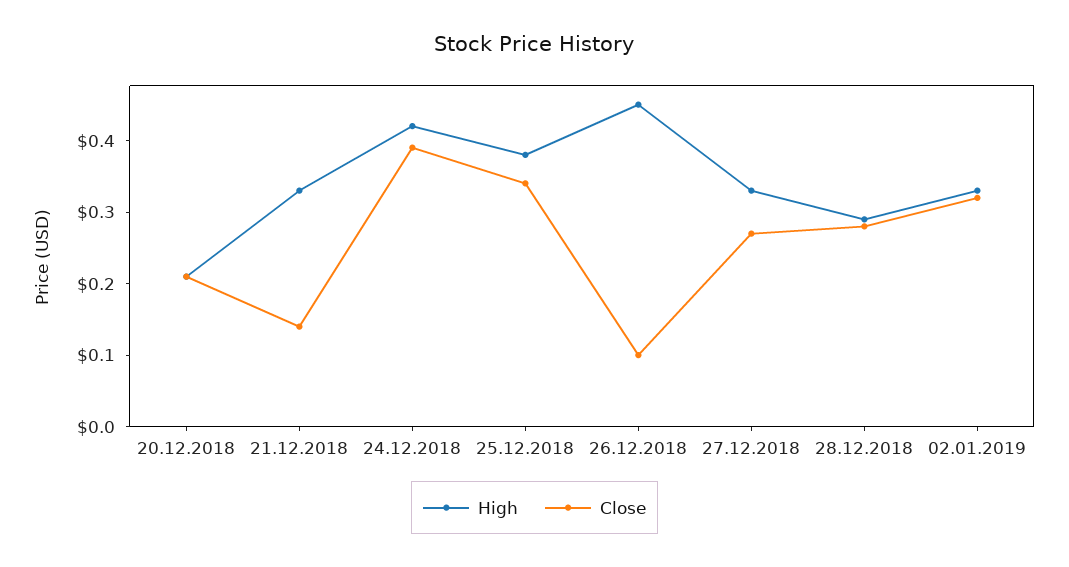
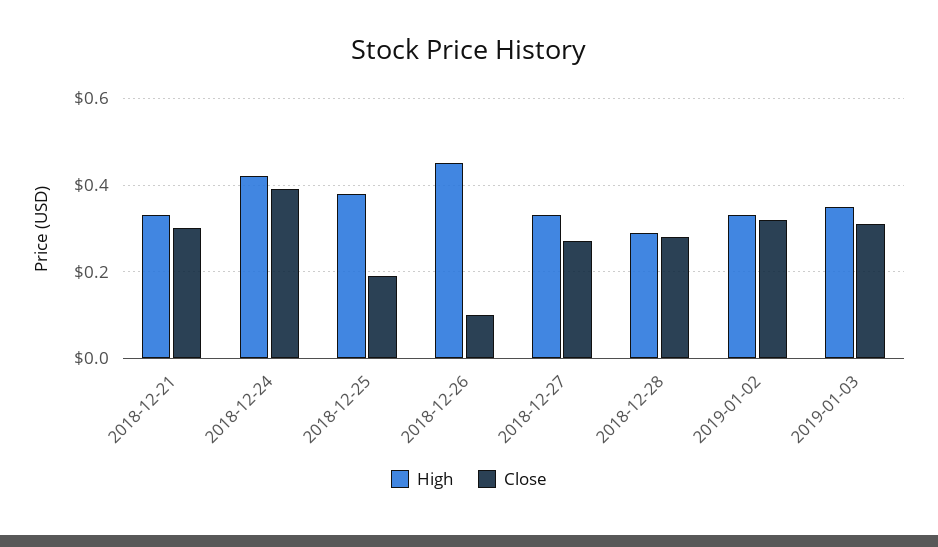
High, 20.12.2018: 0.2 -> none
Close, 20.12.2018: 0.2 -> none
Close, 21.12.2018: 0.15 -> 0.3
Close, 25.12.2018: 0.35 -> 0.2
High, 2019-01-03: none -> 0.35
Close, 2019-01-03: none -> 0.3

